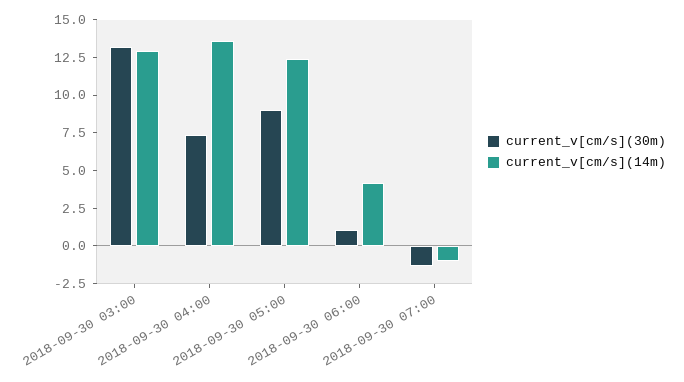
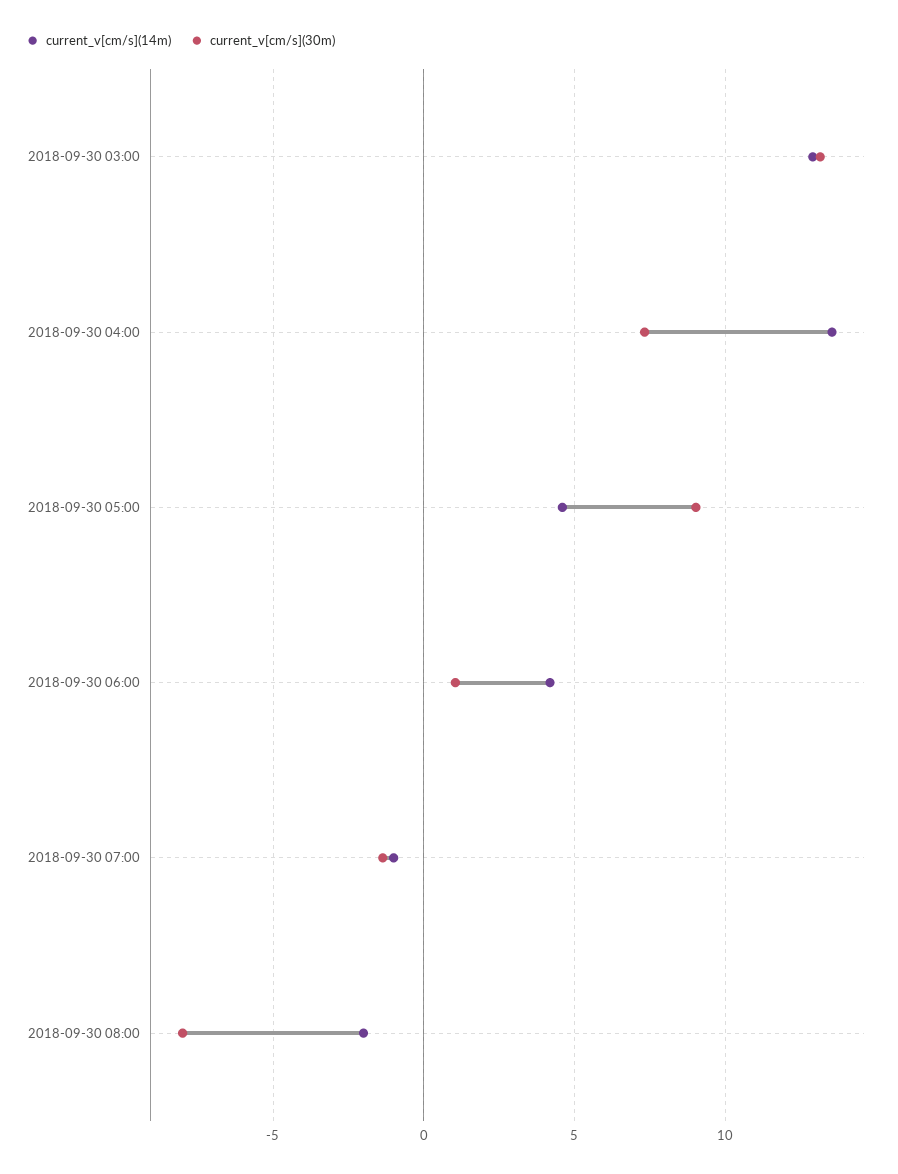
current_v[cm/s](14m), 2018-09-30 05:00: 12.5 -> 4.5
current_v[cm/s](14m), 2018-09-30 08:00: none -> -2
current_v[cm/s](30m), 2018-09-30 08:00: none -> -8

